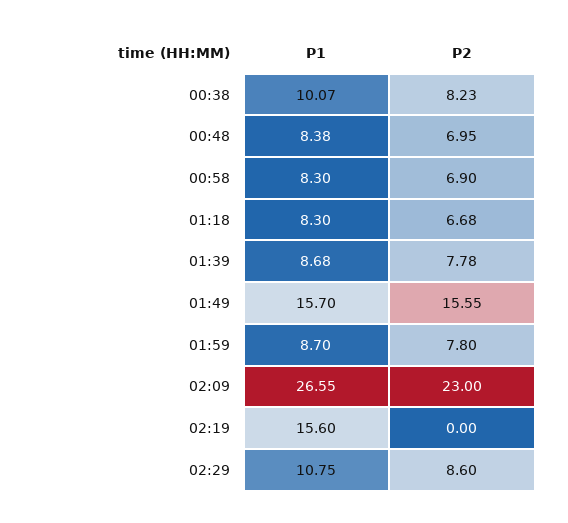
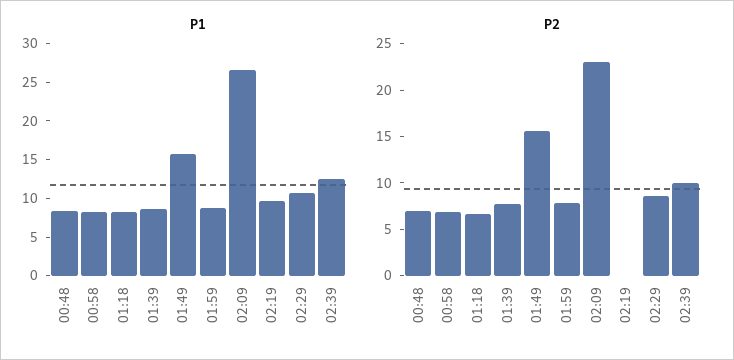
P1, 00:38: 10.07 -> none
P2, 00:38: 8.23 -> none
P1, 02:19: 15.6 -> 10
P1, 02:39: none -> 12.5
P2, 02:39: none -> 10

